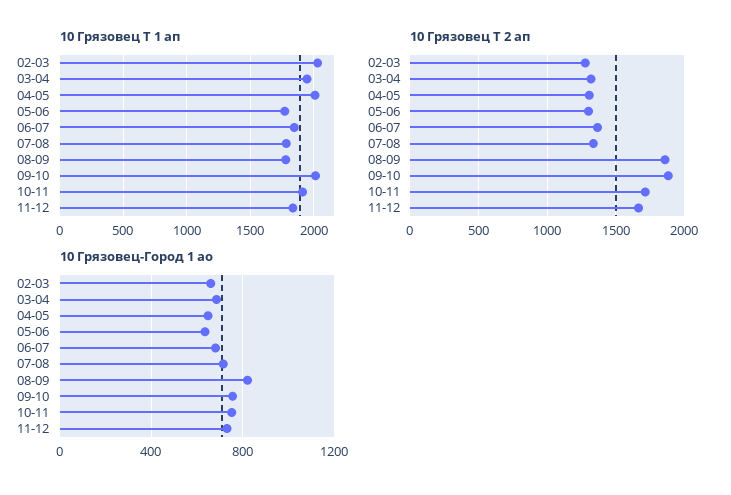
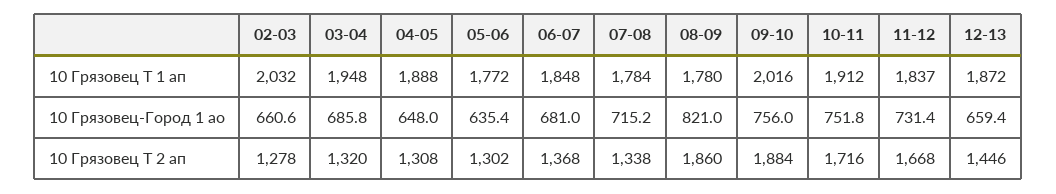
10 Грязовец Т 1 ап, 04-05: 2000 -> 1888
10 Грязовец Т 1 ап, 12-13: none -> 1872
10 Грязовец-Город 1 ао, 12-13: none -> 659.4
10 Грязовец Т 2 ап, 12-13: none -> 1446

